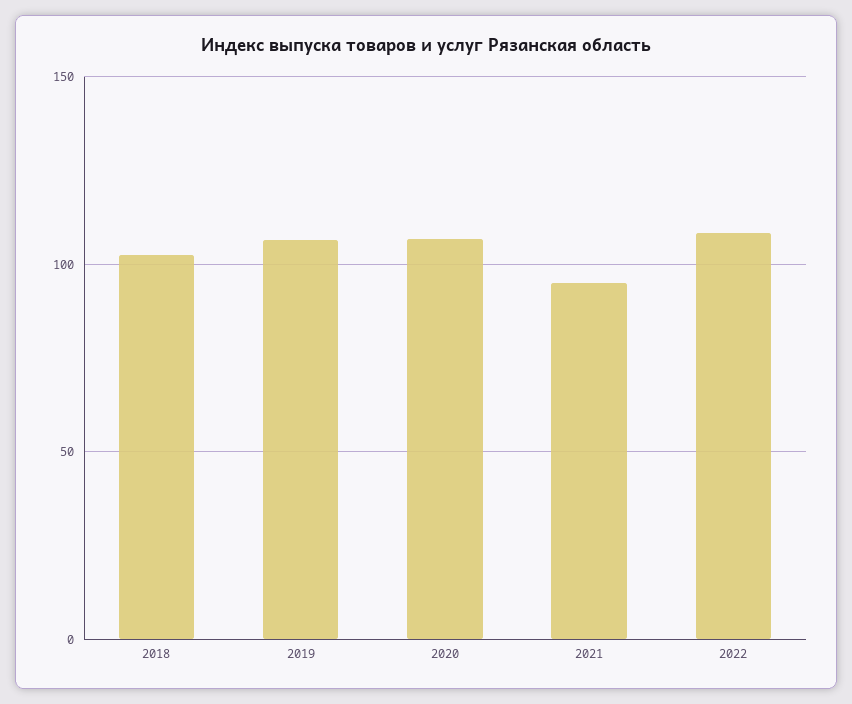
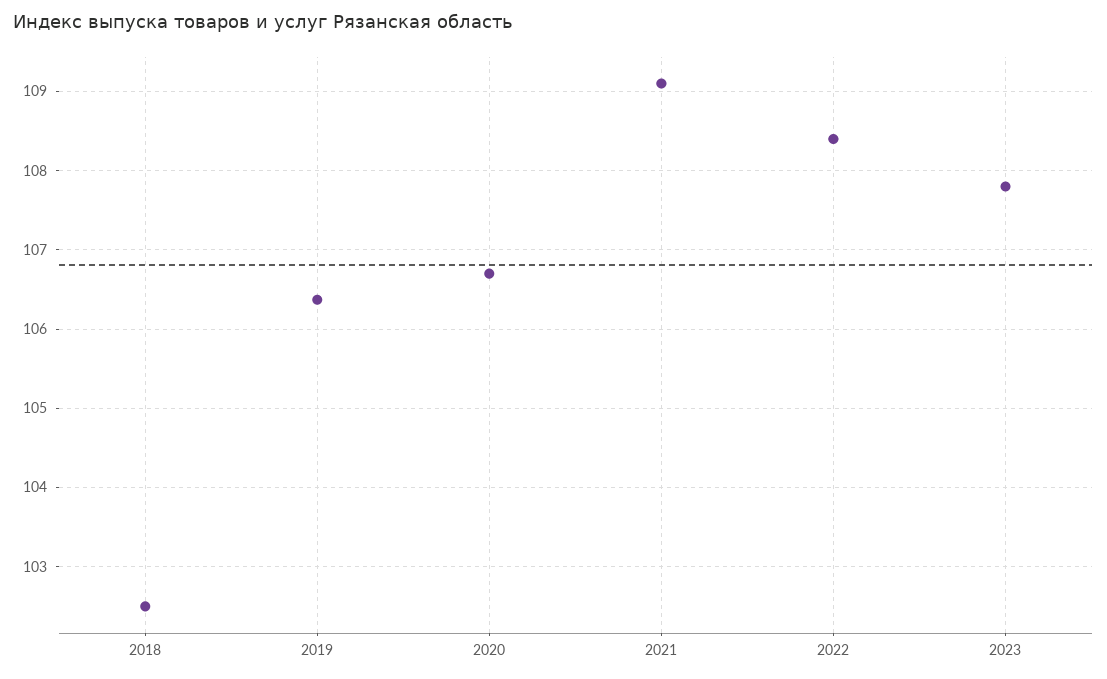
2021: 95 -> 109.1
2023: none -> 107.8

